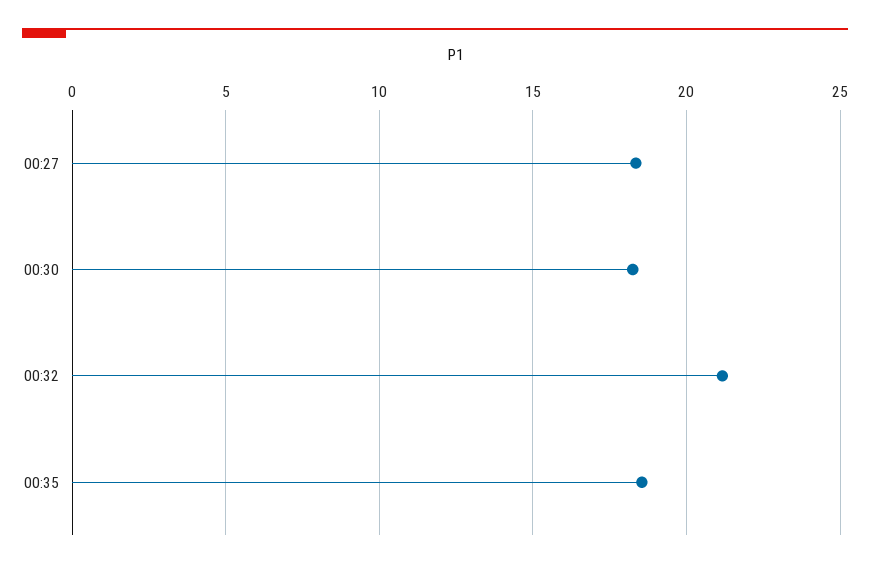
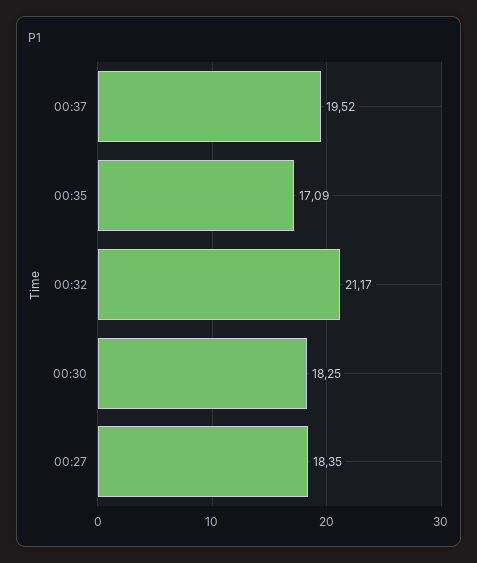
00:35: 18.5 -> 17.09
00:37: none -> 19.52

